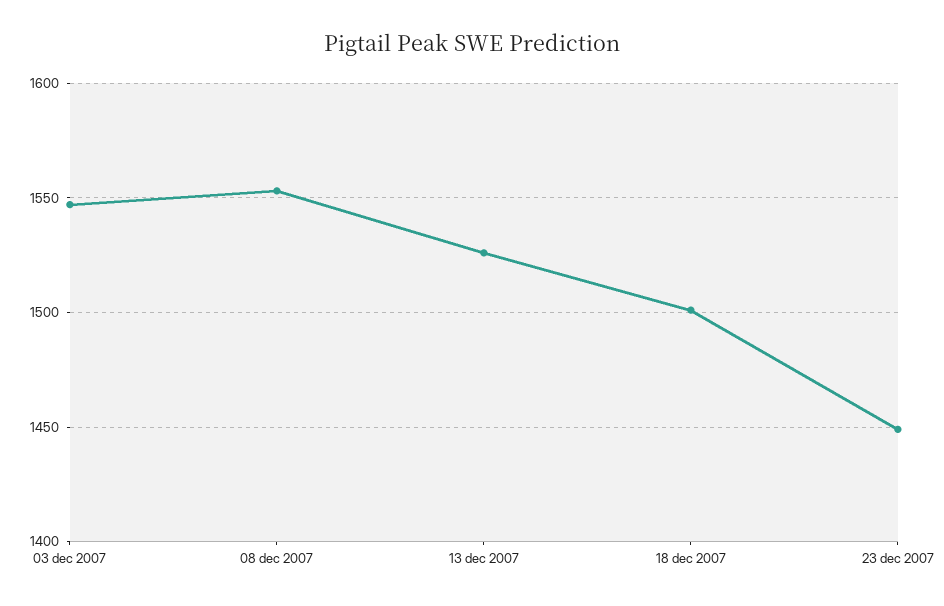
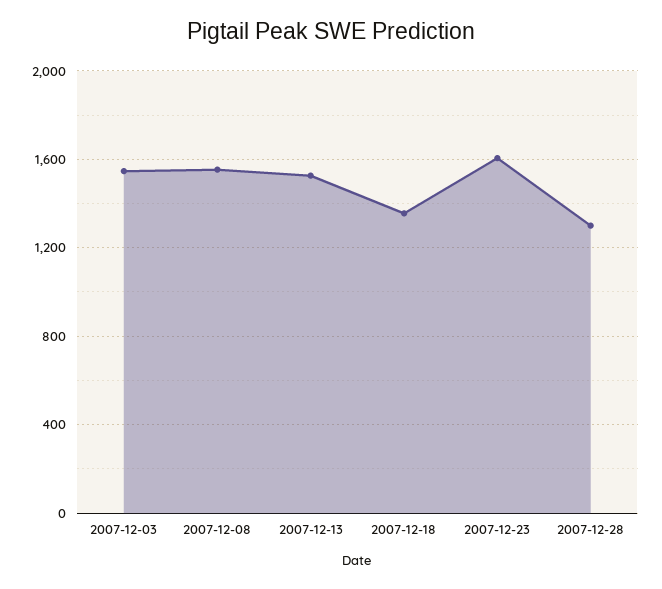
18 dec 2007: 1500 -> 1350
23 dec 2007: 1450 -> 1600
2007-12-28: none -> 1300

